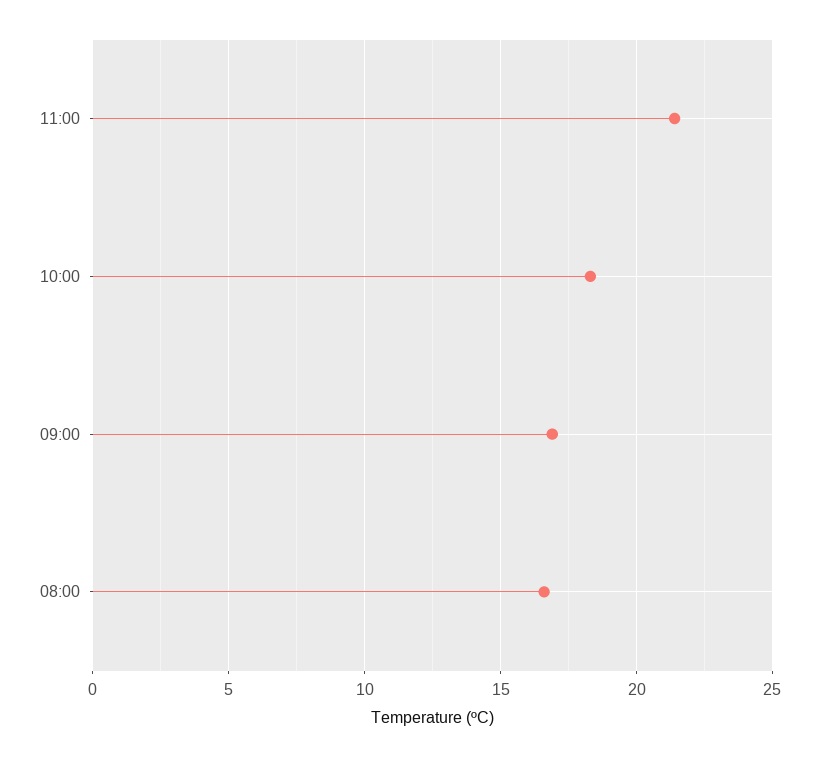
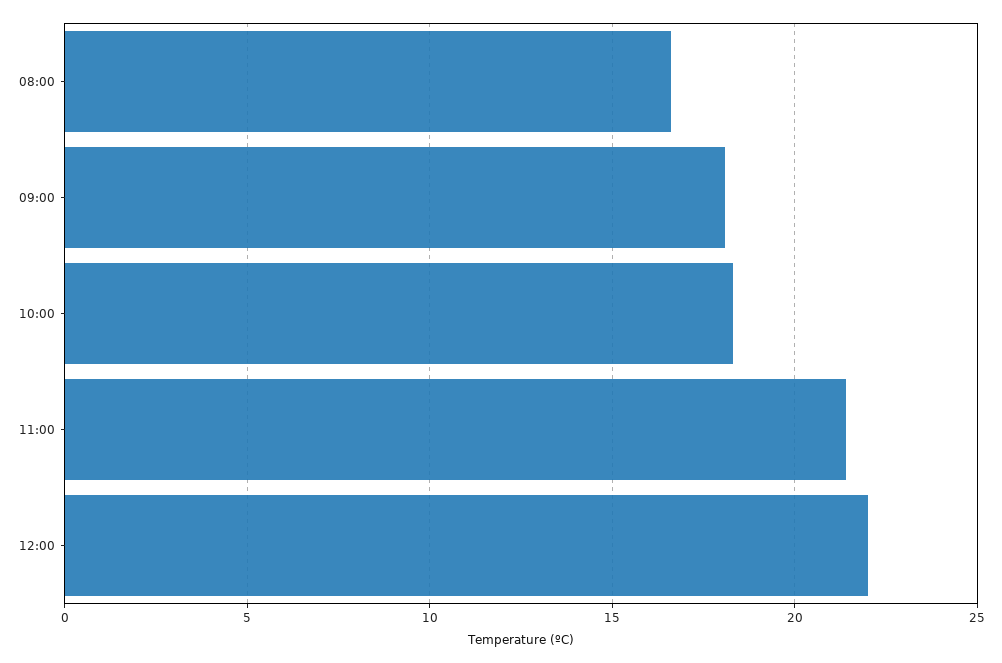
09:00: 17 -> 18
12:00: none -> 22

